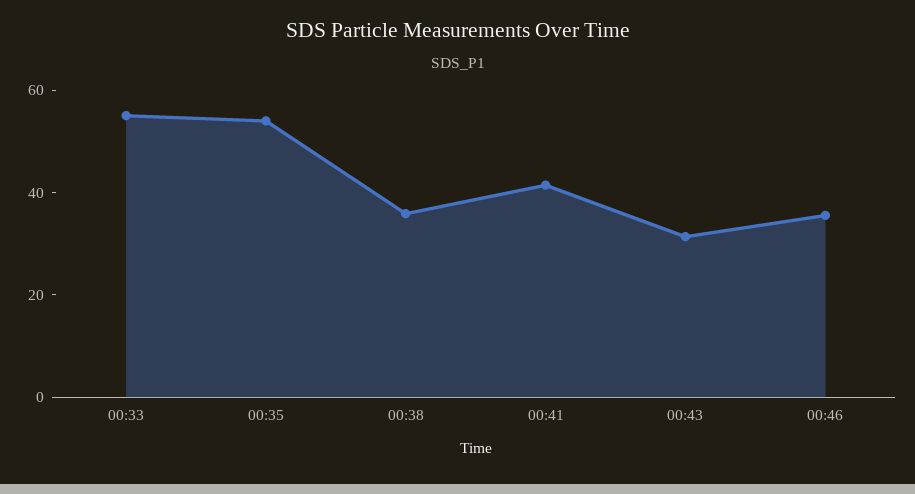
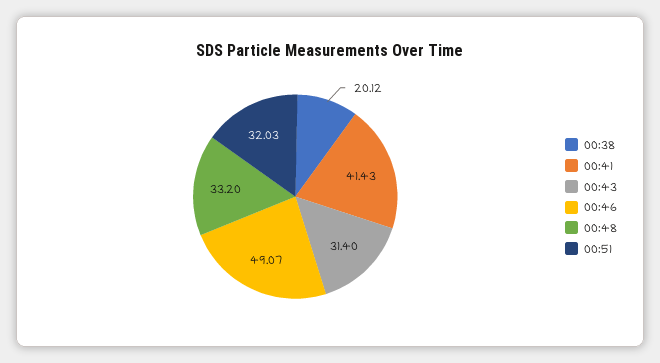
00:33: 55 -> none
00:35: 55 -> none
00:38: 35 -> 20.12
00:46: 35 -> 49.07
00:48: none -> 33.2
00:51: none -> 32.03

